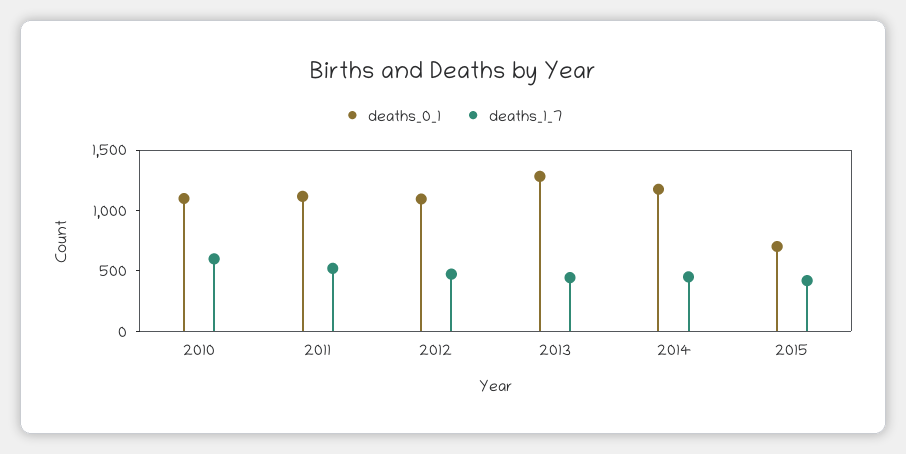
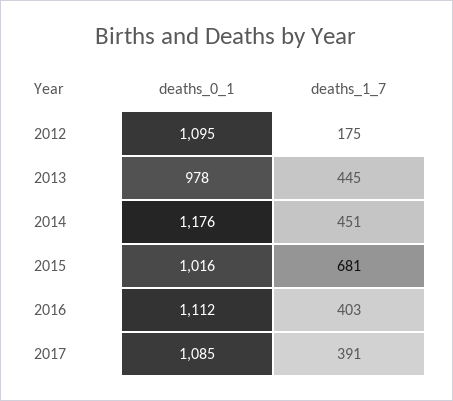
deaths_0_1, 2010: 1100 -> none
deaths_1_7, 2010: 600 -> none
deaths_0_1, 2011: 1100 -> none
deaths_1_7, 2011: 500 -> none
deaths_1_7, 2012: 500 -> 175
deaths_0_1, 2013: 1300 -> 978
deaths_0_1, 2015: 700 -> 1016
deaths_1_7, 2015: 400 -> 681
deaths_0_1, 2016: none -> 1112
deaths_1_7, 2016: none -> 403
deaths_0_1, 2017: none -> 1085
deaths_1_7, 2017: none -> 391

